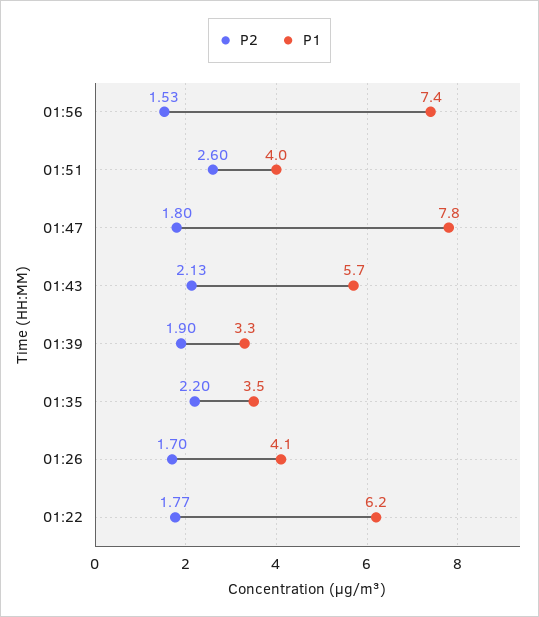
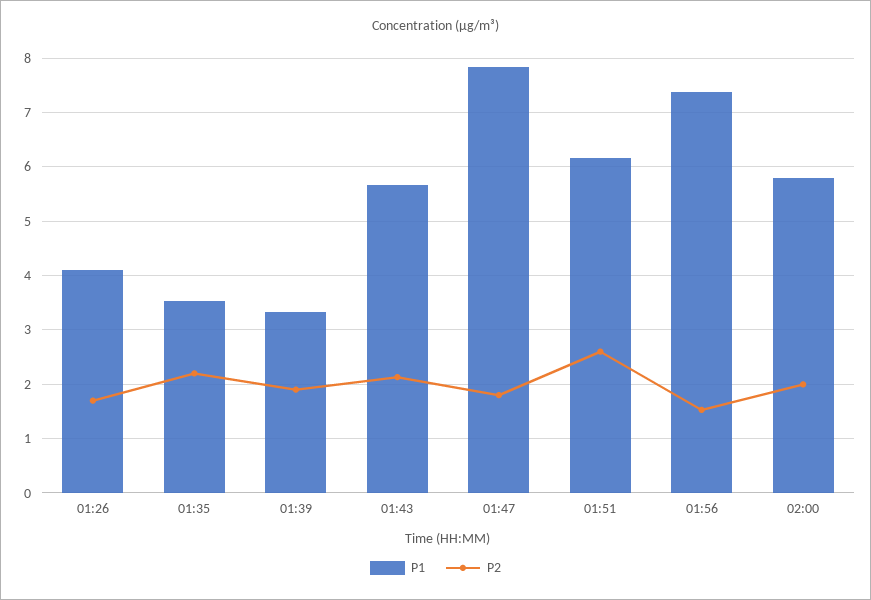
P1, 01:51: 4 -> 6.2
P2, 01:22: 1.77 -> none
P1, 01:22: 6.2 -> none
P1, 02:00: none -> 5.8
P2, 02:00: none -> 2

